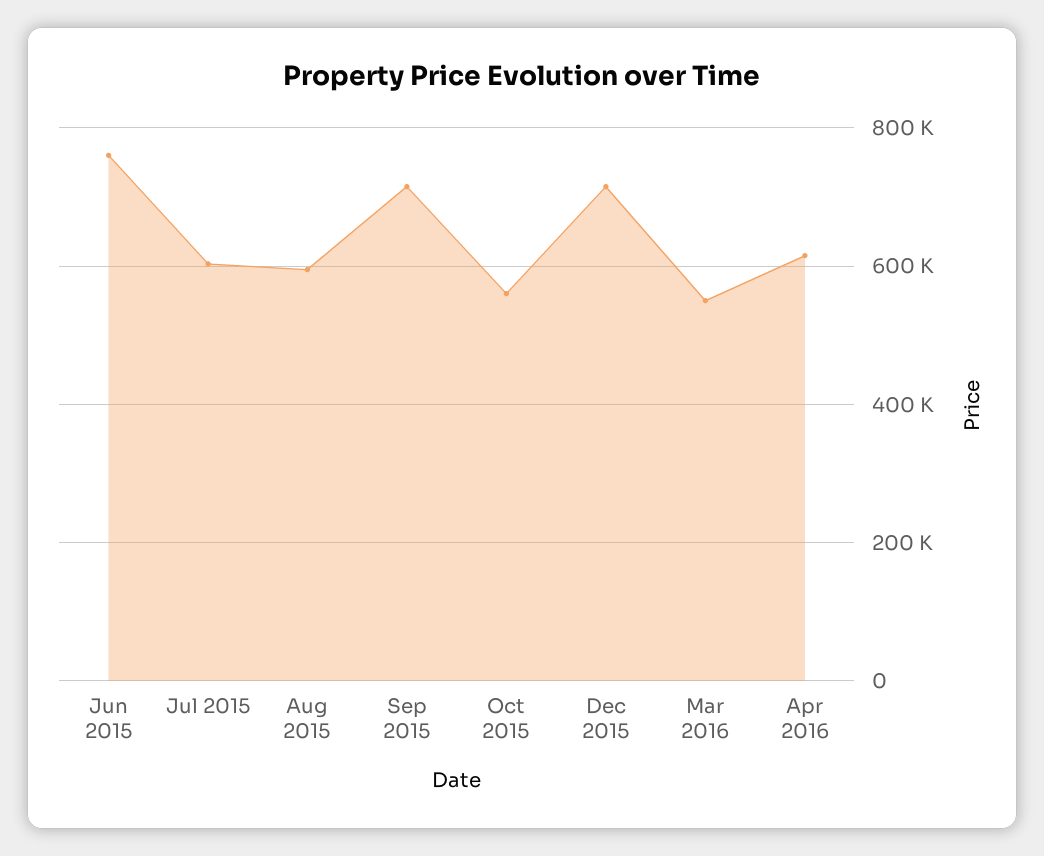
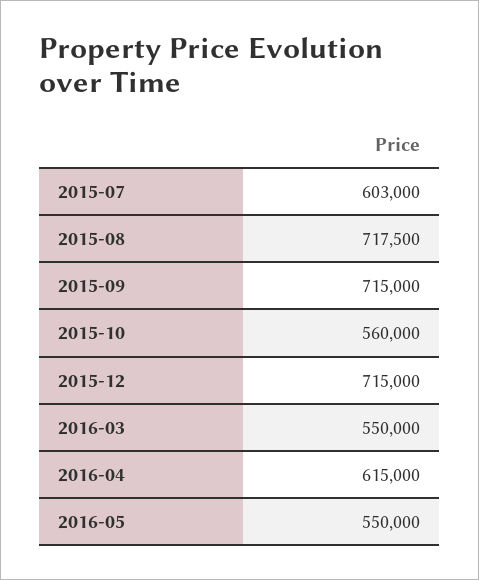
Jun 2015: 760000 -> none
Aug 2015: 600000 -> 717500
2016-05: none -> 550000

